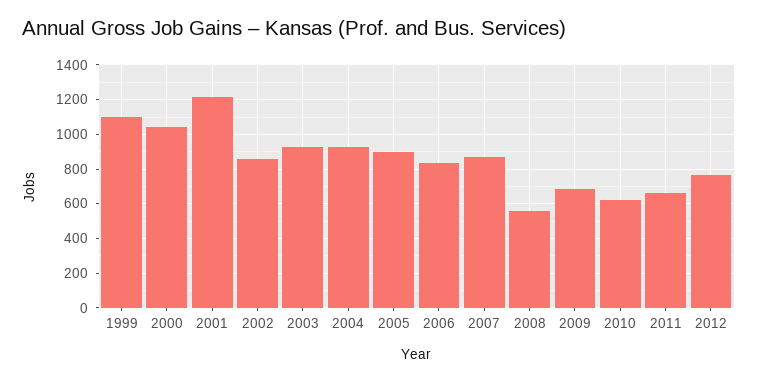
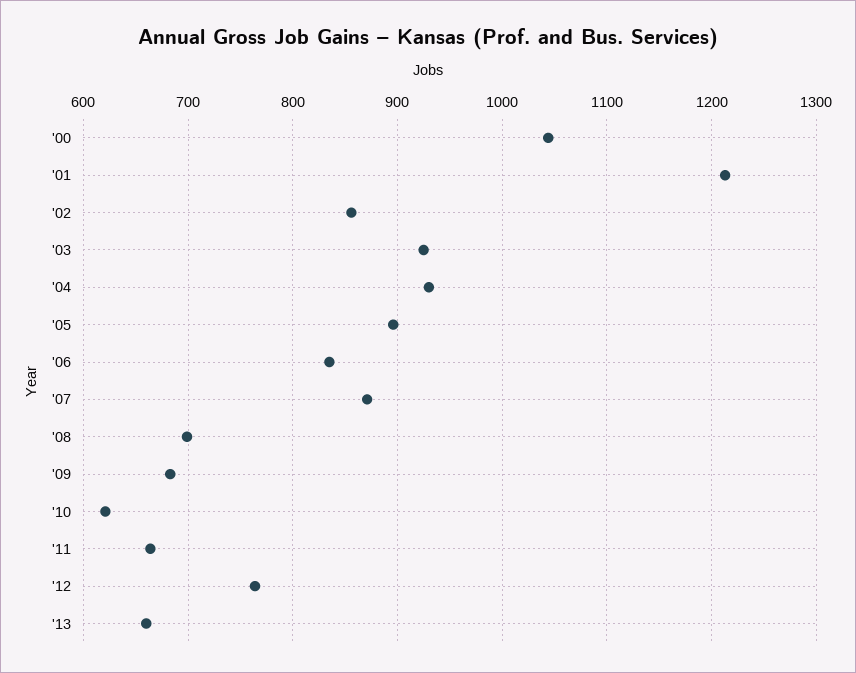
1999: 1100 -> none
2008: 550 -> 700
'13: none -> 660

